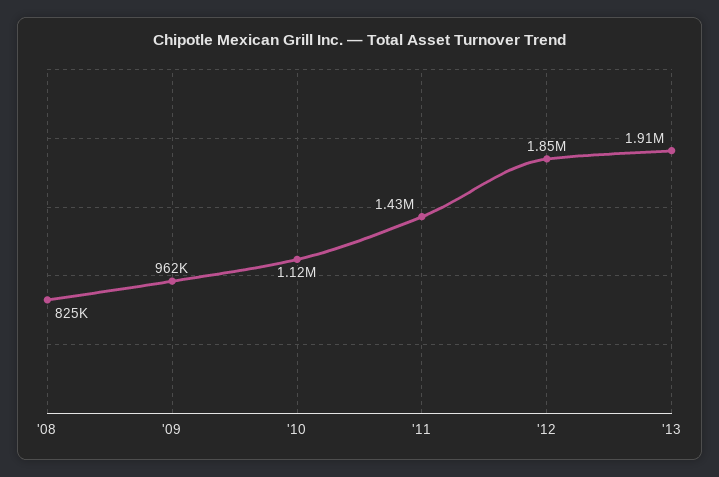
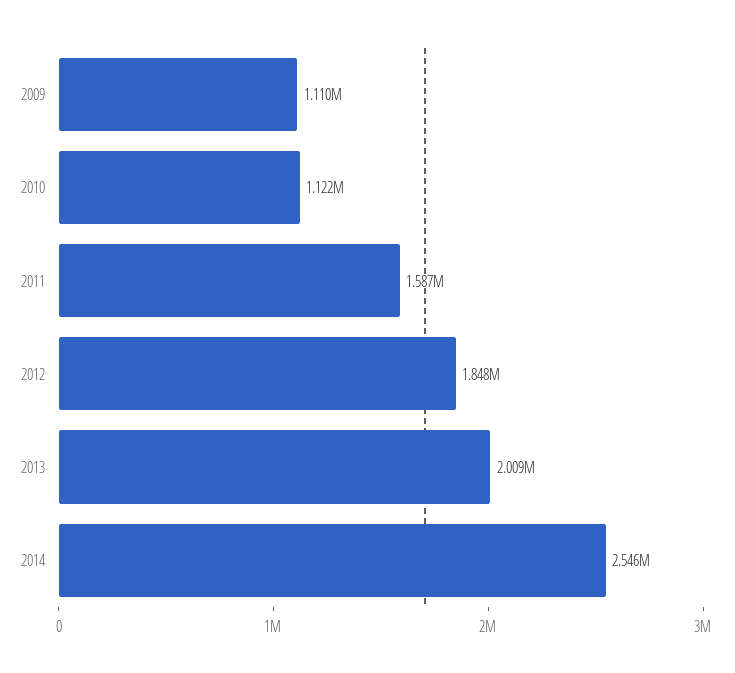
'08: 825000 -> none
'09: 962000 -> 1110000
'11: 1430000 -> 1587000
'13: 1910000 -> 2009000
2014: none -> 2546000

